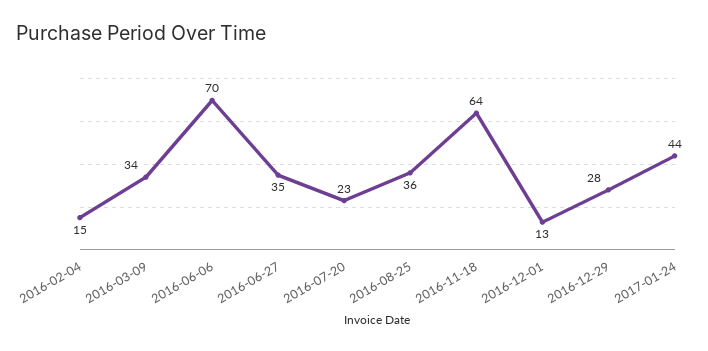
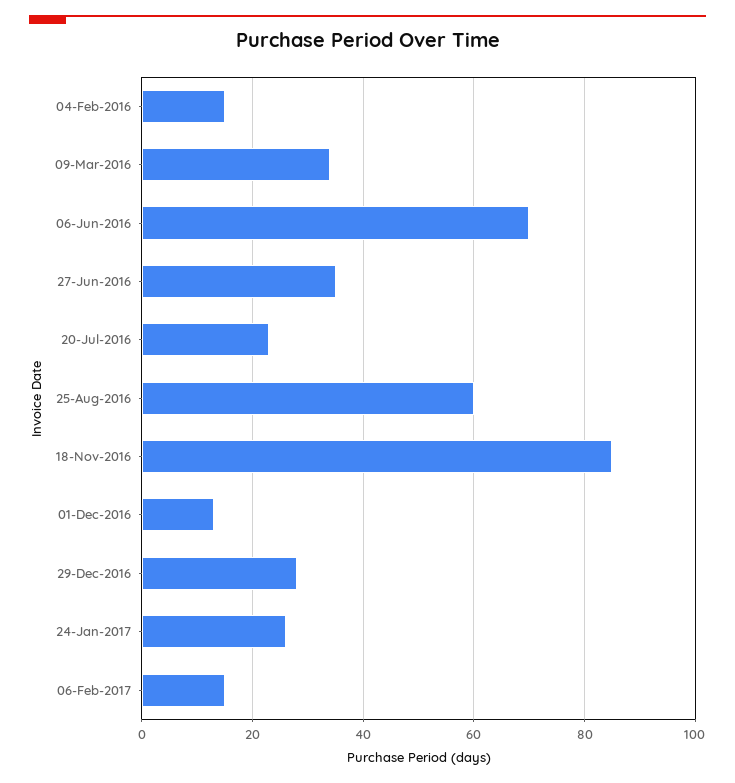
2016-08-25: 36 -> 60
2016-11-18: 64 -> 85
2017-01-24: 44 -> 25
06-Feb-2017: none -> 15

